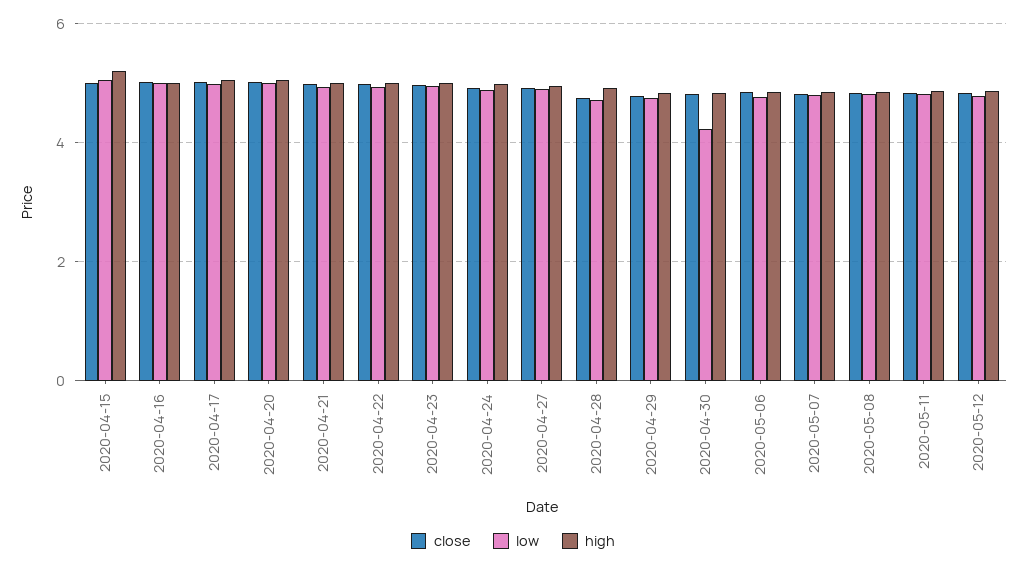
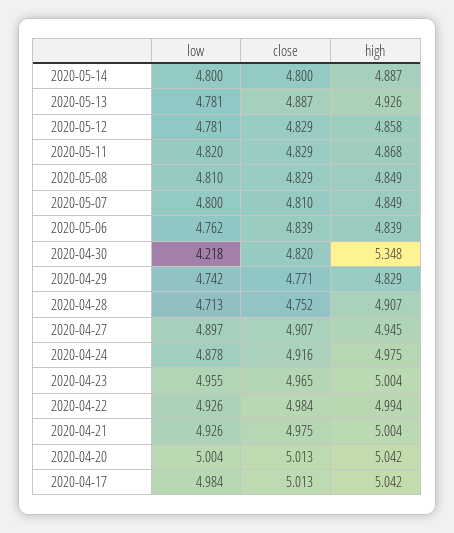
close, 2020-04-15: 5 -> none
low, 2020-04-15: 5 -> none
high, 2020-04-15: 5.2 -> none
close, 2020-04-16: 5 -> none
low, 2020-04-16: 5 -> none
high, 2020-04-16: 5 -> none
high, 2020-04-30: 4.8 -> 5.348
low, 2020-05-14: none -> 4.8
close, 2020-05-14: none -> 4.8
high, 2020-05-14: none -> 4.887
low, 2020-05-13: none -> 4.781
close, 2020-05-13: none -> 4.887
high, 2020-05-13: none -> 4.926

